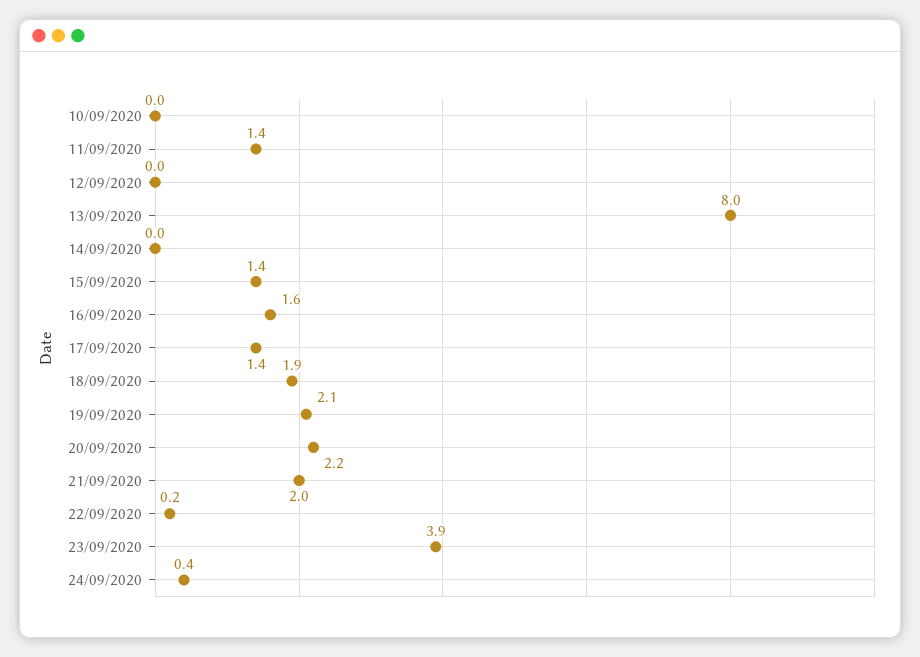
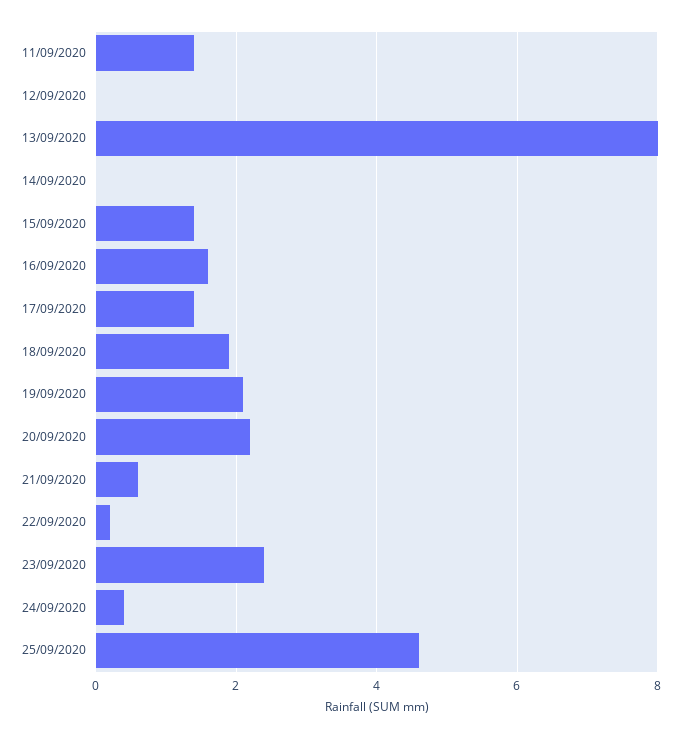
10/09/2020: 0 -> none
21/09/2020: 2 -> 0.5
23/09/2020: 3.9 -> 2.5
25/09/2020: none -> 4.5

